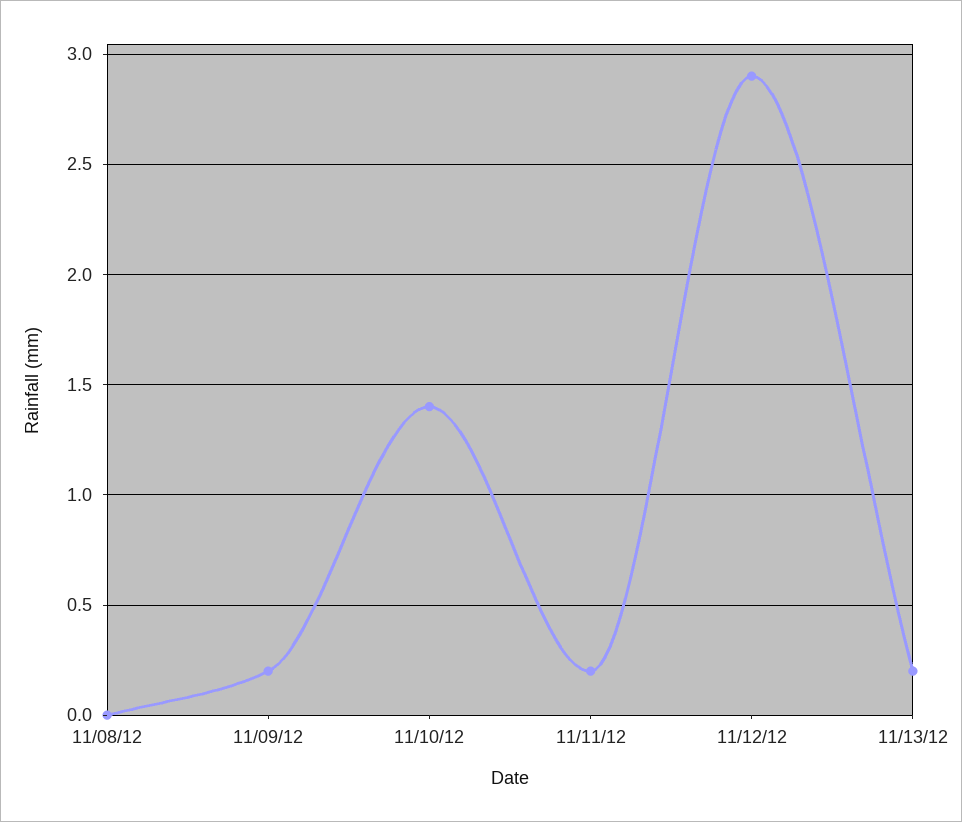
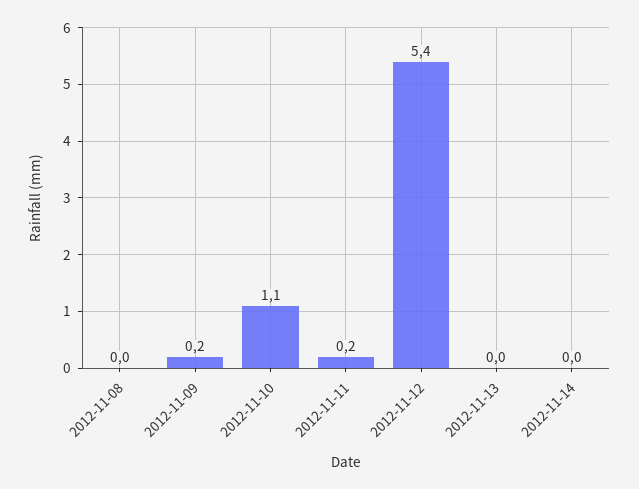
11/10/12: 1.4 -> 1.1
11/12/12: 2.9 -> 5.4
11/13/12: 0.2 -> 0
2012-11-14: none -> 0

